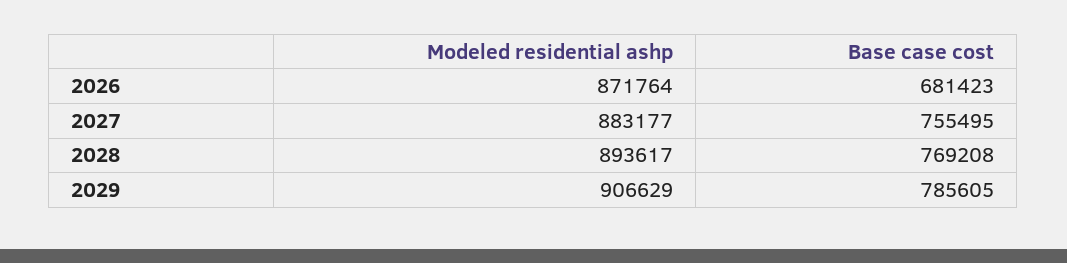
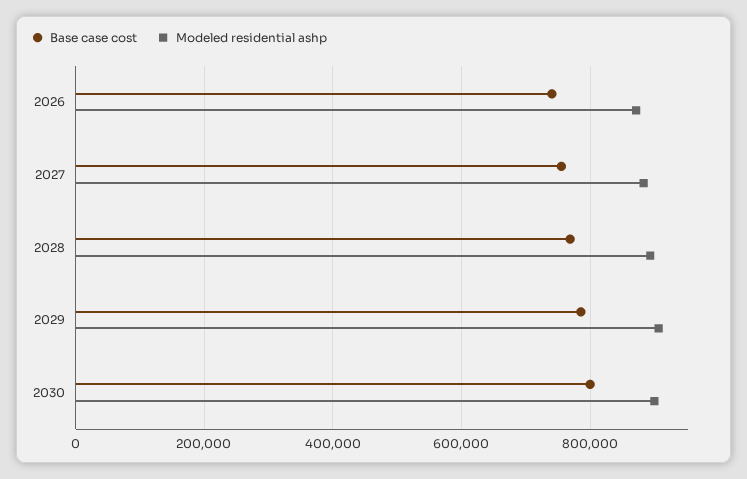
Base case cost, 2026: 681423 -> 740000
Base case cost, 2030: none -> 800000
Modeled residential ashp, 2030: none -> 900000

